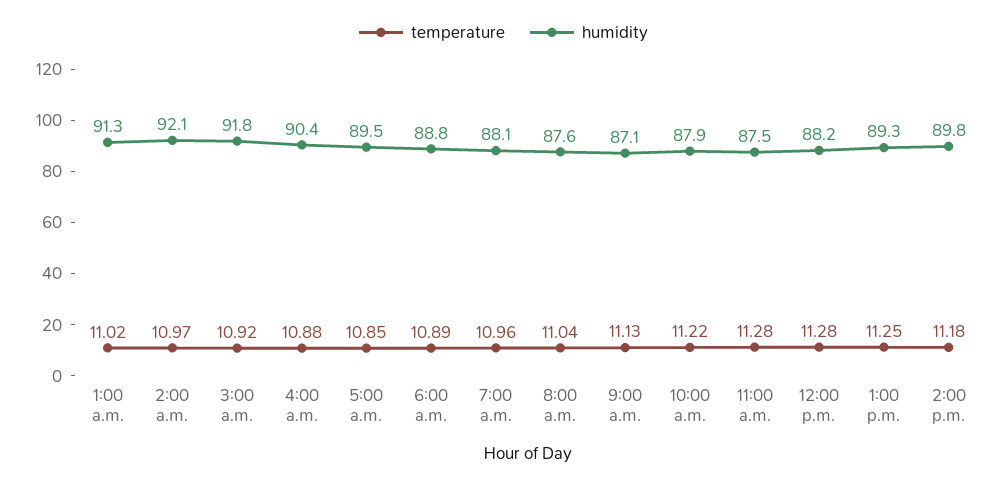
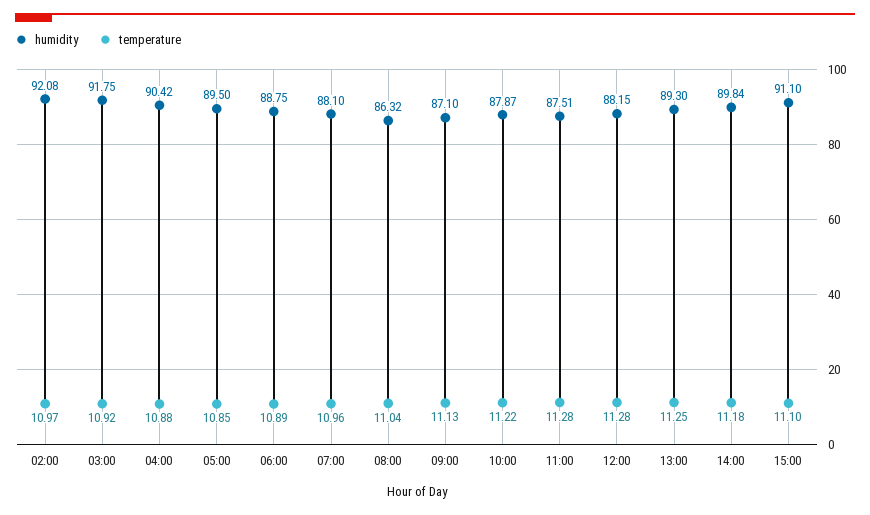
temperature, 1:00 a.m.: 11.02 -> none
humidity, 1:00 a.m.: 91.3 -> none
humidity, 8:00 a.m.: 87.6 -> 86.32
humidity, 15:00: none -> 91.1
temperature, 15:00: none -> 11.1

